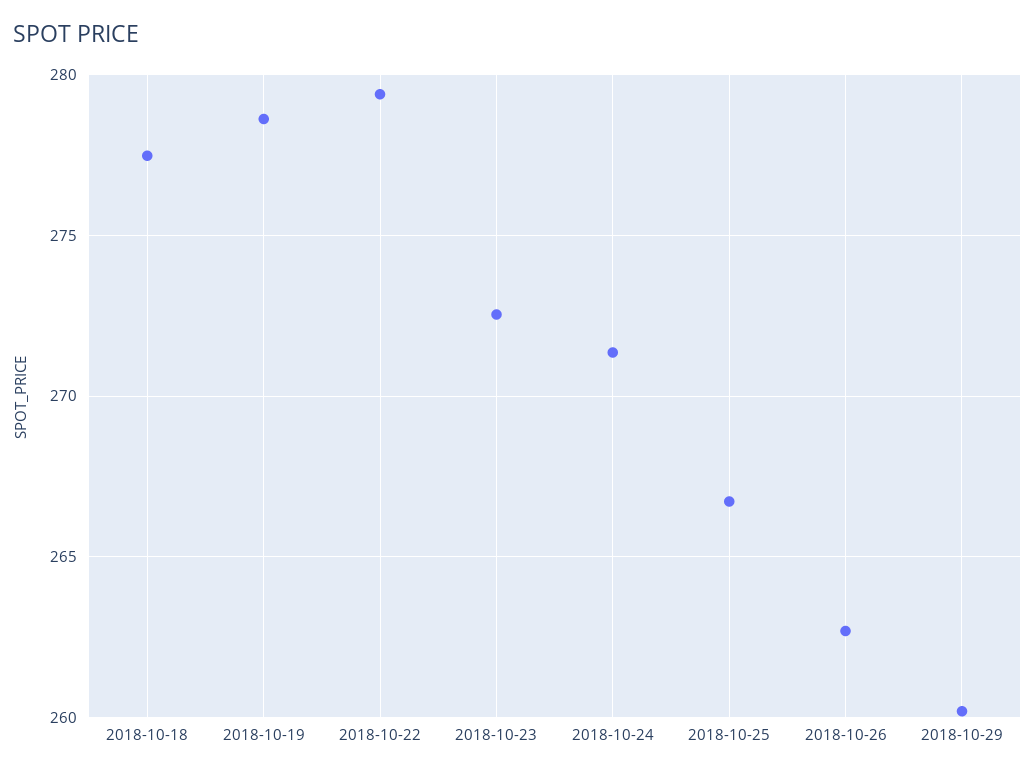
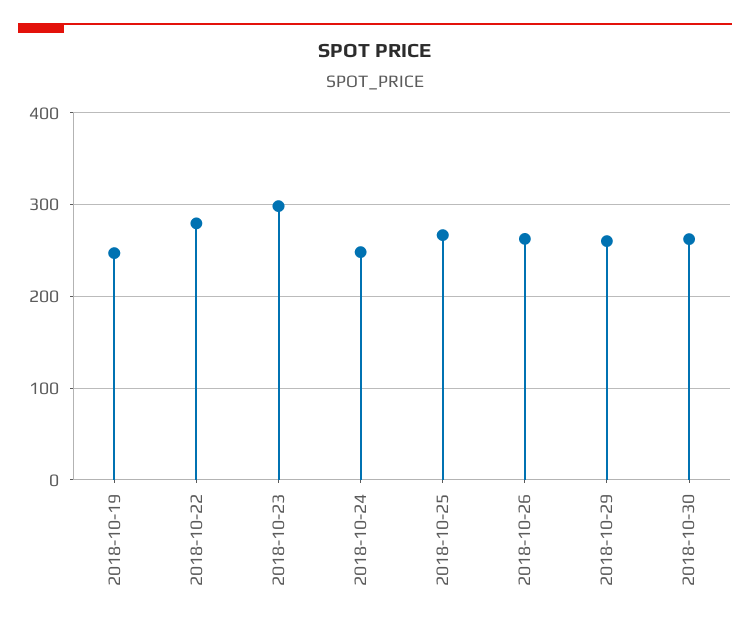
2018-10-18: 277.5 -> none
2018-10-19: 278.5 -> 250
2018-10-23: 272.5 -> 300
2018-10-24: 271.5 -> 250
2018-10-30: none -> 260

